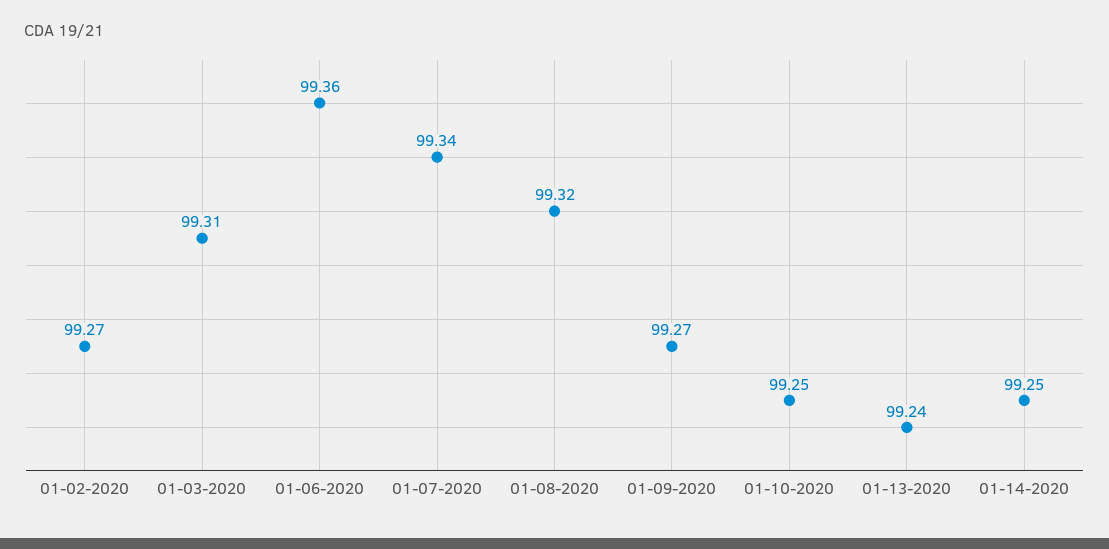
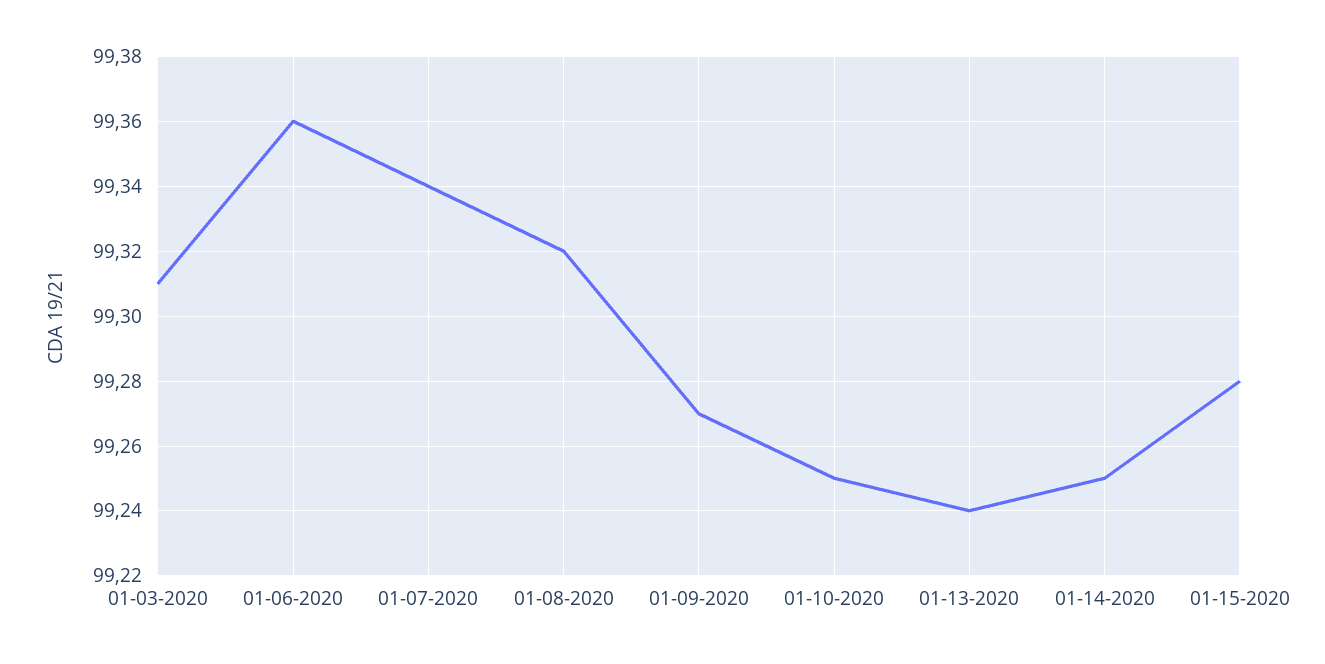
01-02-2020: 99.27 -> none
01-15-2020: none -> 99.28

